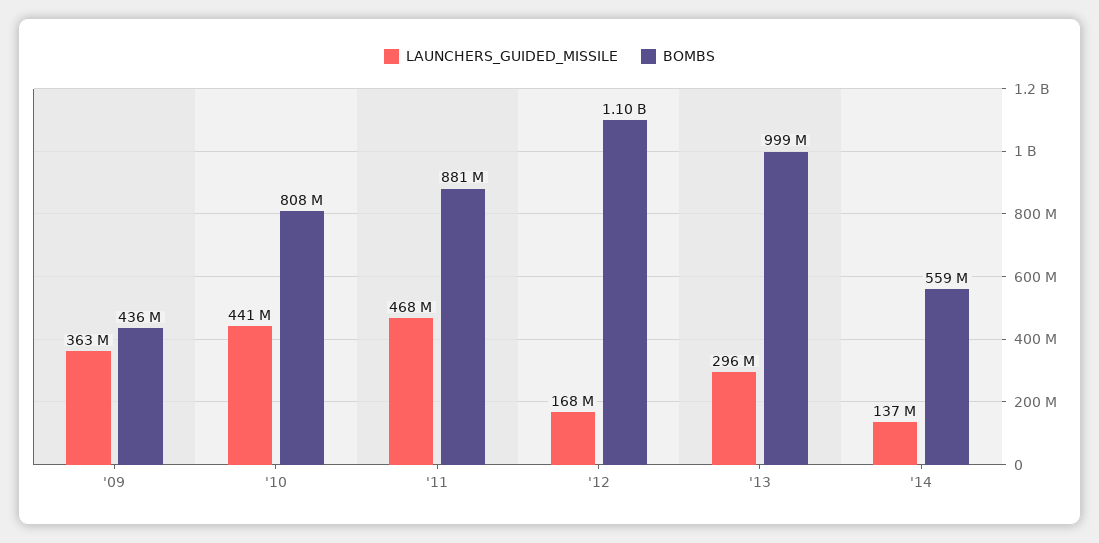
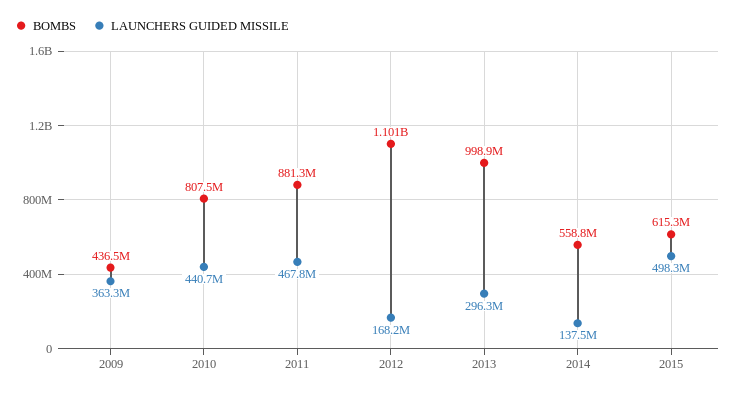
BOMBS, 2015: none -> 615300000
LAUNCHERS_GUIDED_MISSILE, 2015: none -> 498300000

